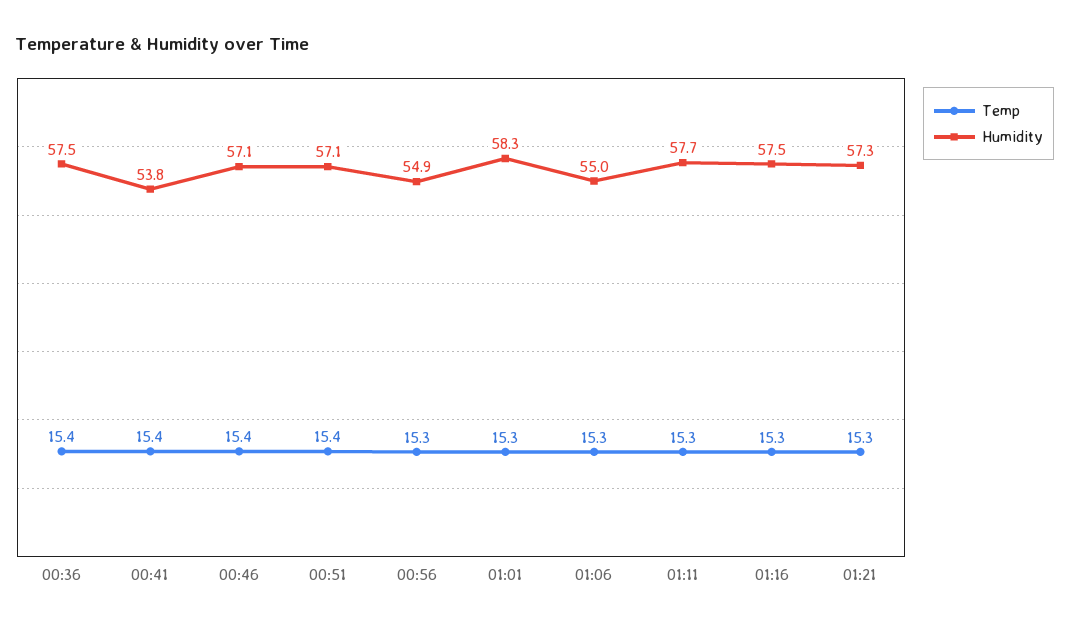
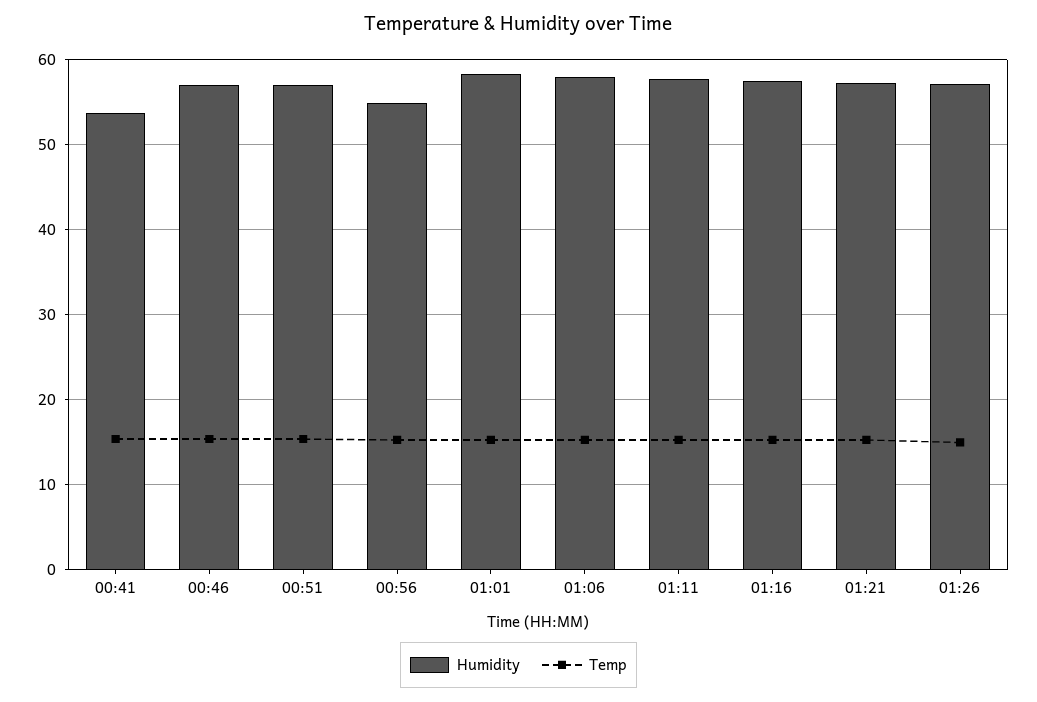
Temp, 00:36: 15.4 -> none
Humidity, 00:36: 57.5 -> none
Humidity, 01:06: 55 -> 58
Humidity, 01:26: none -> 57
Temp, 01:26: none -> 15

